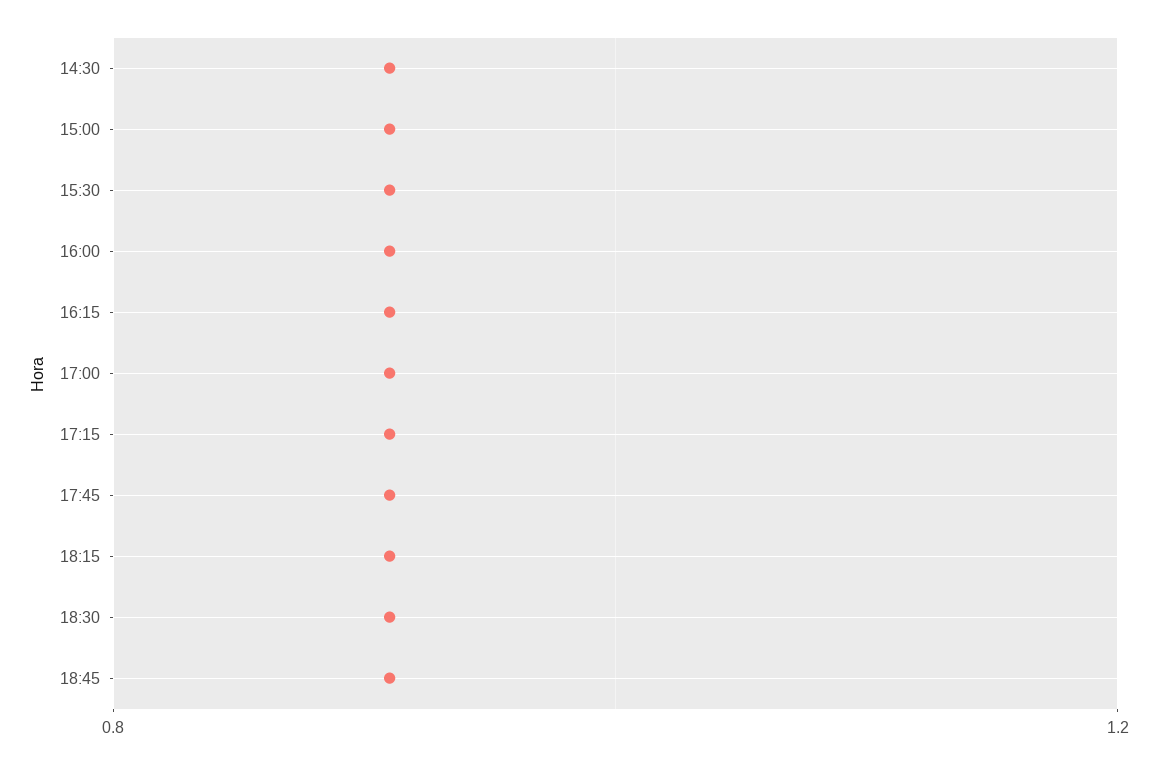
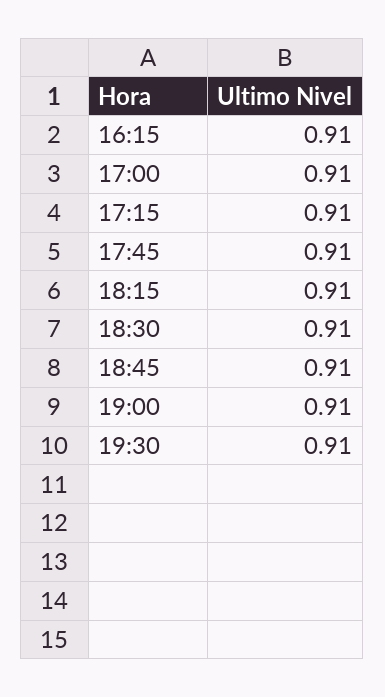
14:30: 0.9 -> none
15:00: 0.9 -> none
15:30: 0.9 -> none
16:00: 0.9 -> none
19:00: none -> 0.91
19:30: none -> 0.91

